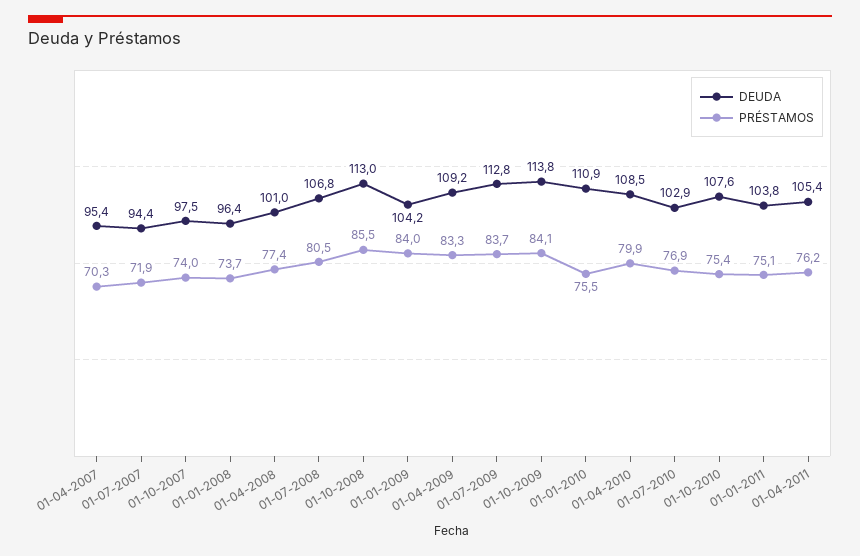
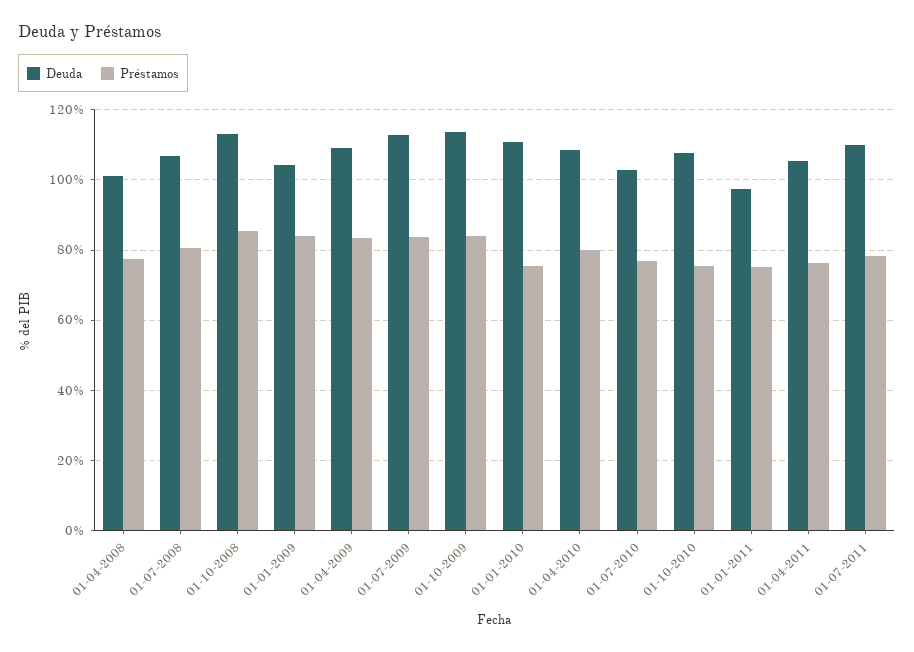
DEUDA, 01-04-2007: 95.4 -> none
PRÉSTAMOS, 01-04-2007: 70.3 -> none
DEUDA, 01-07-2007: 94.4 -> none
PRÉSTAMOS, 01-07-2007: 71.9 -> none
DEUDA, 01-10-2007: 97.5 -> none
PRÉSTAMOS, 01-10-2007: 74 -> none
DEUDA, 01-01-2008: 96.4 -> none
PRÉSTAMOS, 01-01-2008: 73.7 -> none
DEUDA, 01-01-2011: 103.8 -> 98
DEUDA, 01-07-2011: none -> 110
PRÉSTAMOS, 01-07-2011: none -> 78

